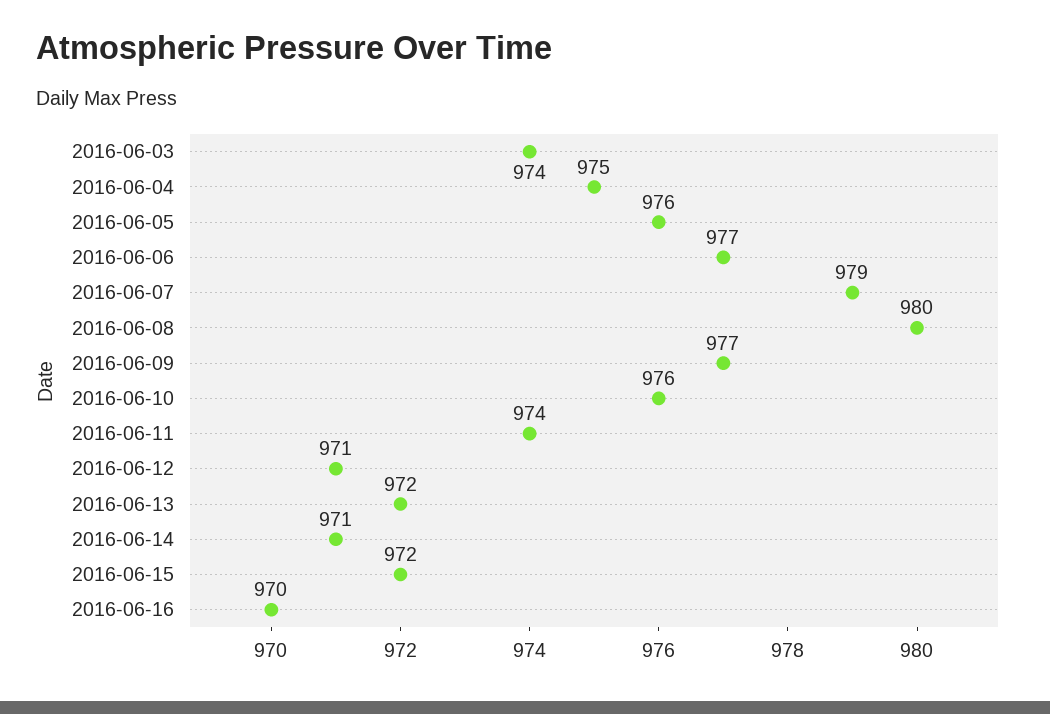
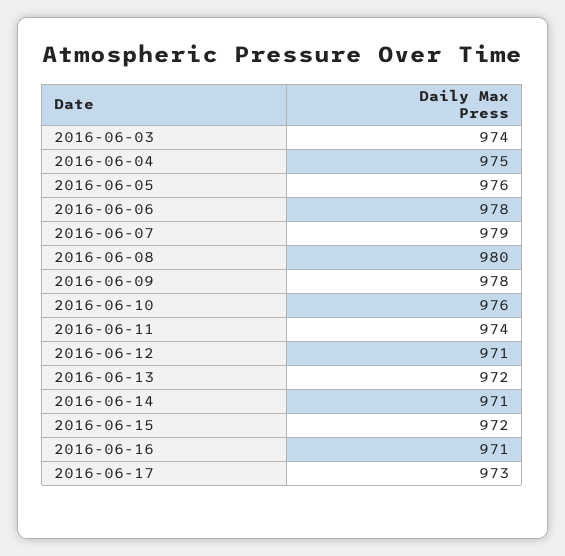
2016-06-06: 977 -> 978
2016-06-09: 977 -> 978
2016-06-16: 970 -> 971
2016-06-17: none -> 973

